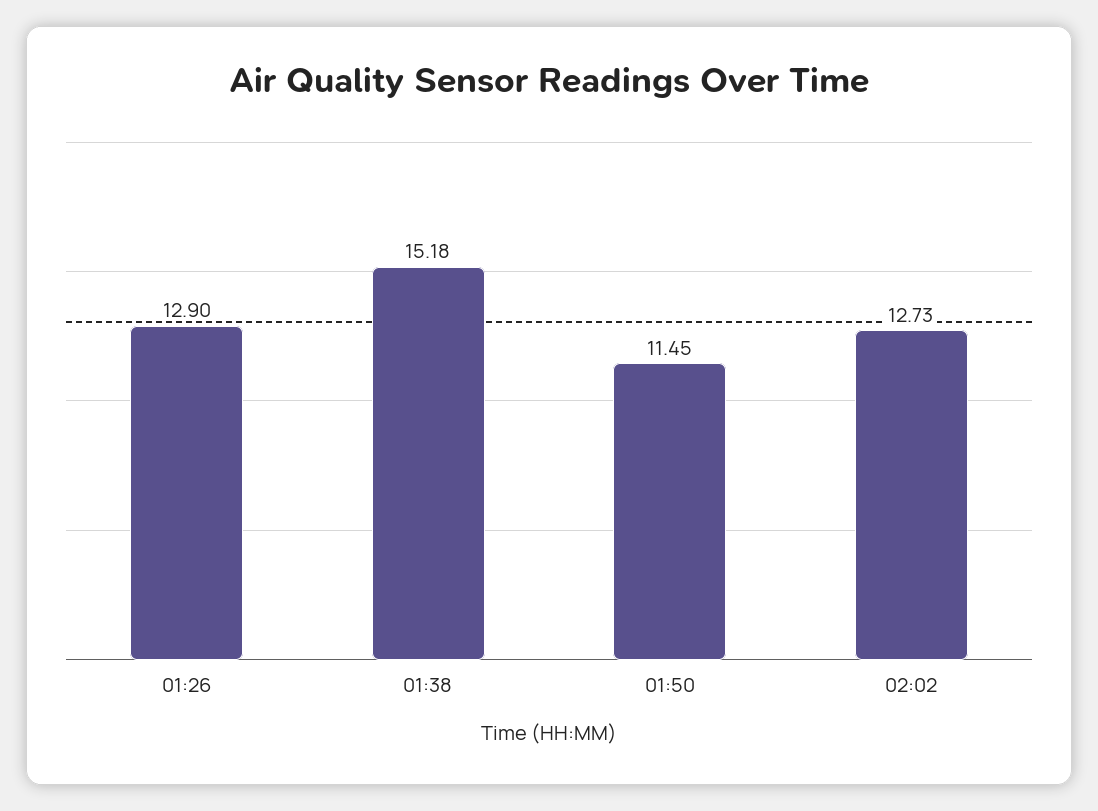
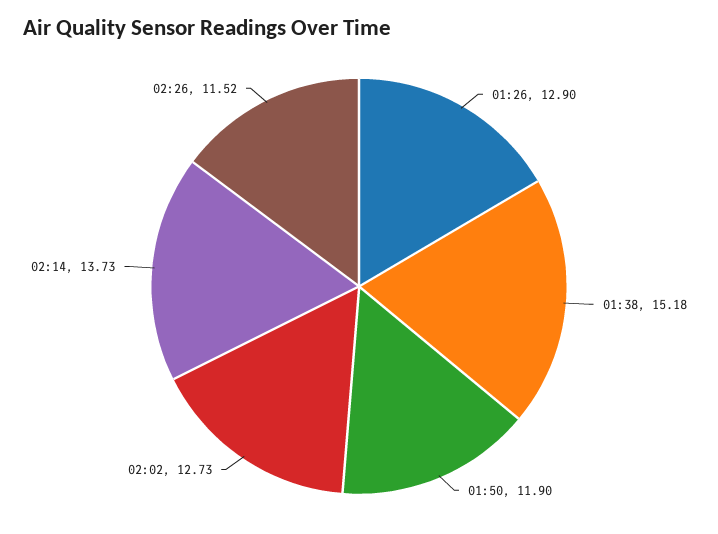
01:50: 11.45 -> 11.9
02:14: none -> 13.73
02:26: none -> 11.52

